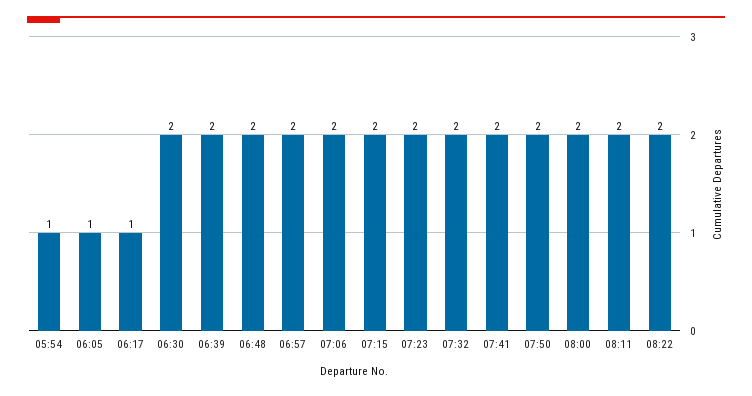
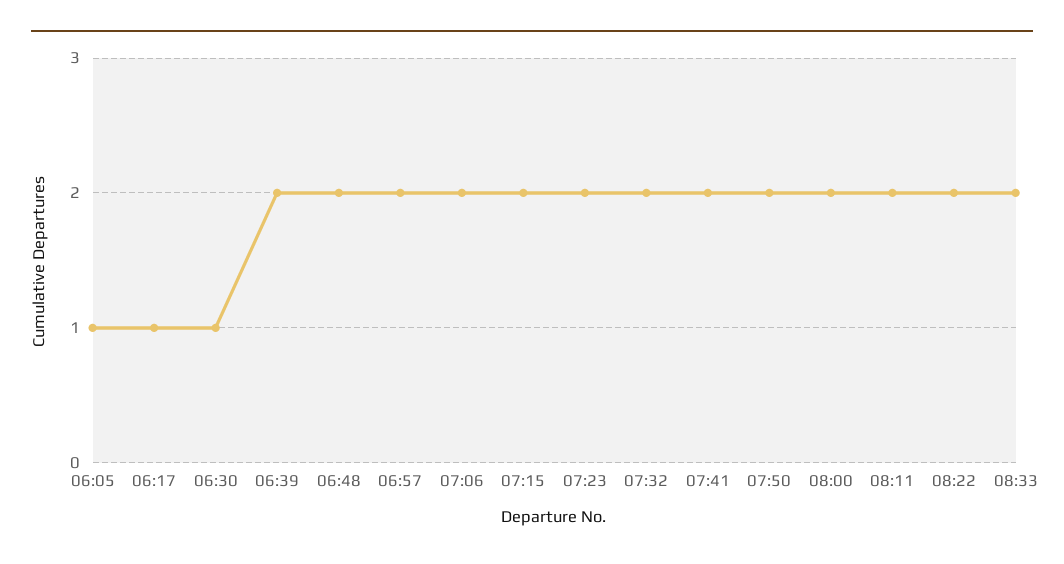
05:54: 1 -> none
06:30: 2 -> 1
08:33: none -> 2

